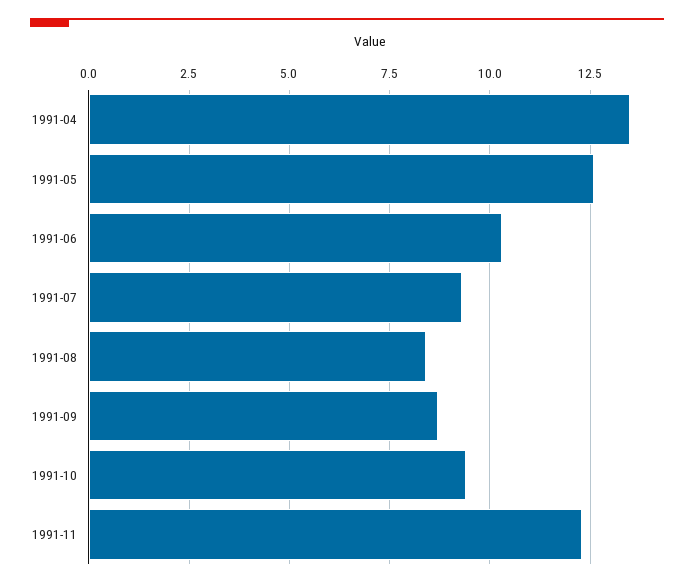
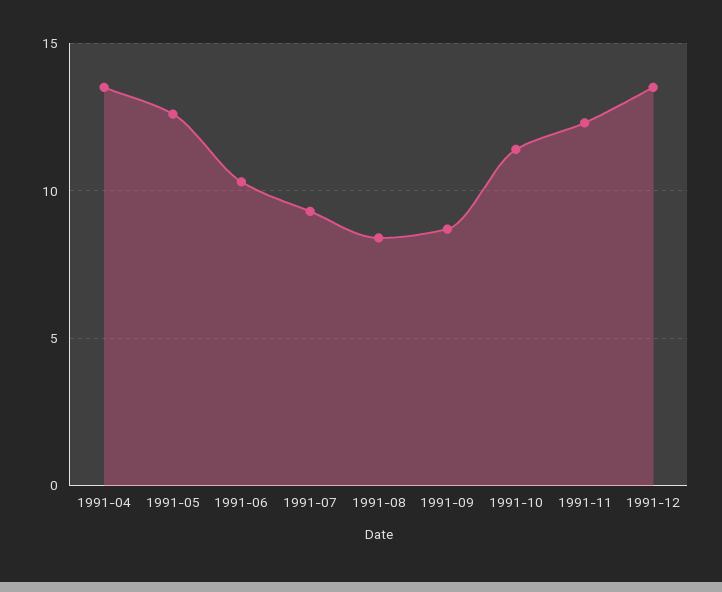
1991-10: 9.5 -> 11.5
1991-12: none -> 13.5

